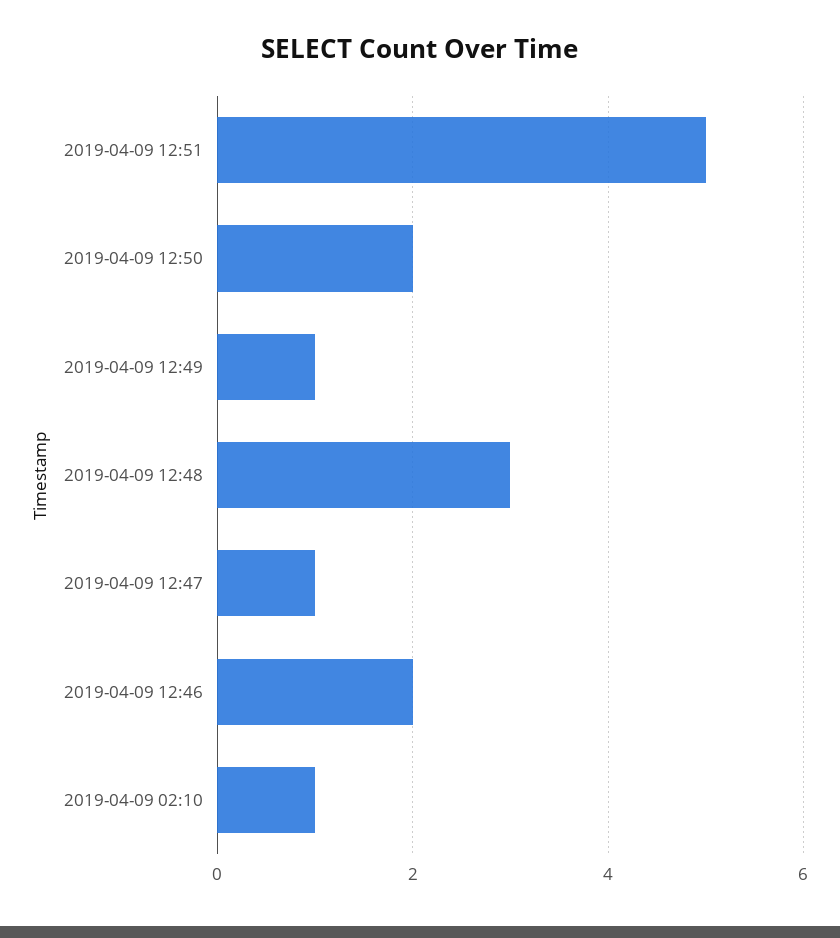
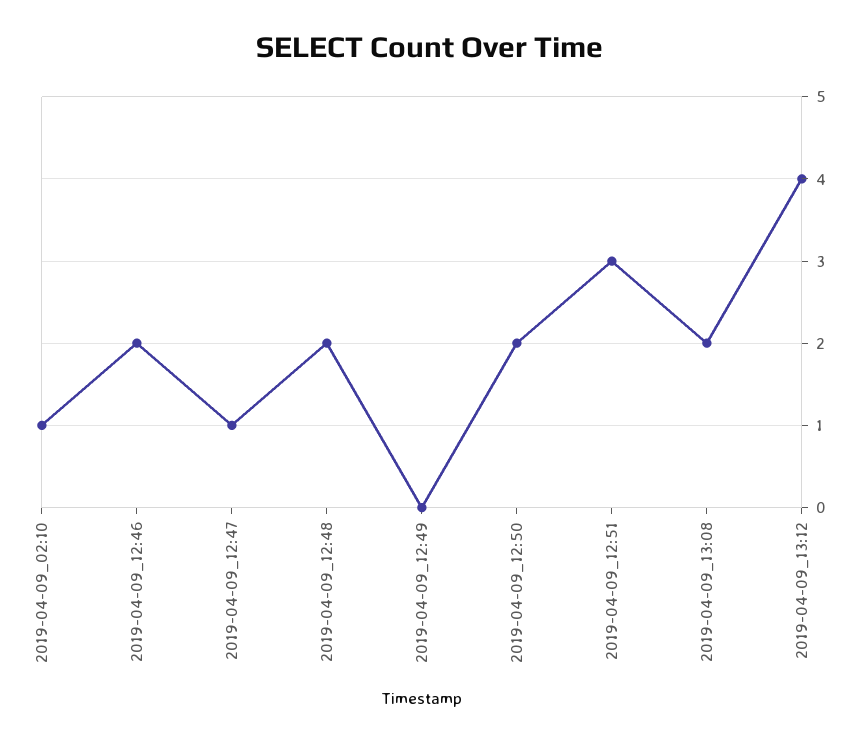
2019-04-09 12:51: 5 -> 3
2019-04-09 12:49: 1 -> 0
2019-04-09 12:48: 3 -> 2
2019-04-09_13:08: none -> 2
2019-04-09_13:12: none -> 4

